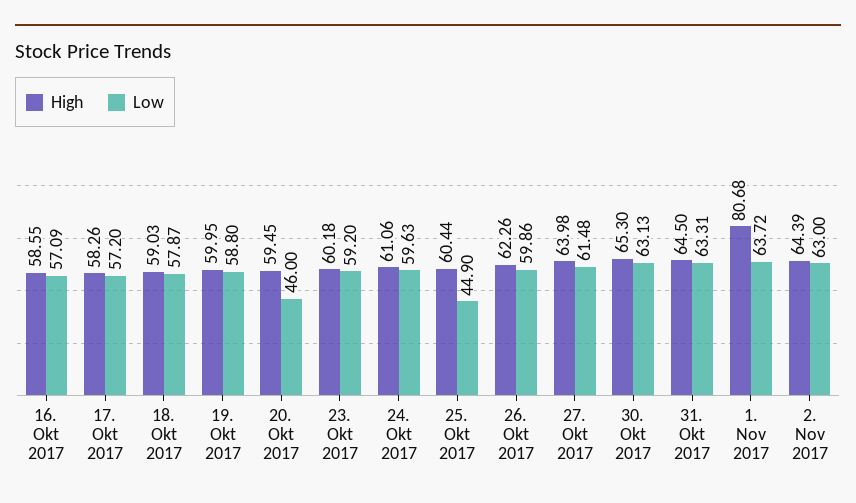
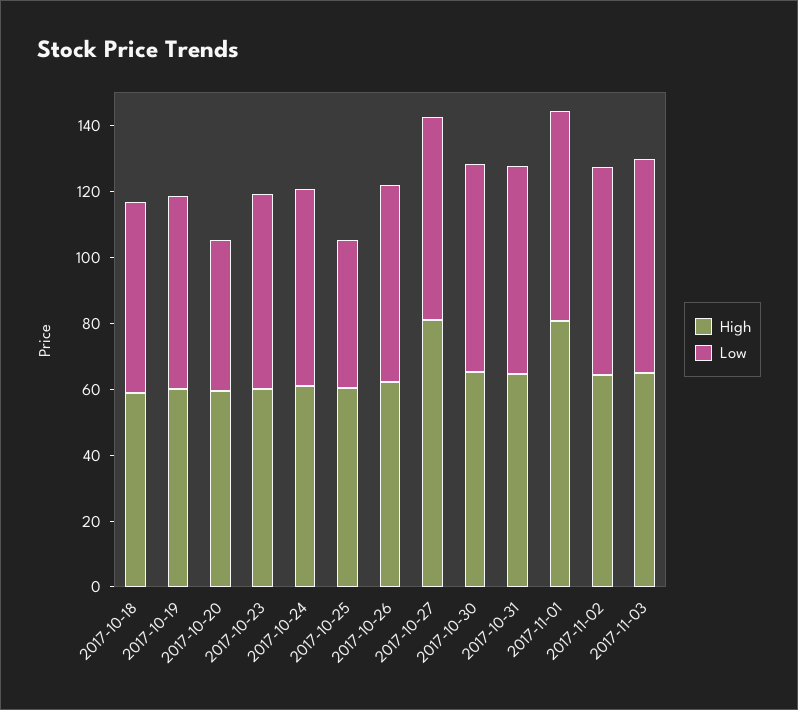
High, 16. Okt 2017: 58.55 -> none
Low, 16. Okt 2017: 57.09 -> none
High, 17. Okt 2017: 58.26 -> none
Low, 17. Okt 2017: 57.2 -> none
High, 27. Okt 2017: 63.98 -> 80
High, 2017-11-03: none -> 65
Low, 2017-11-03: none -> 65

